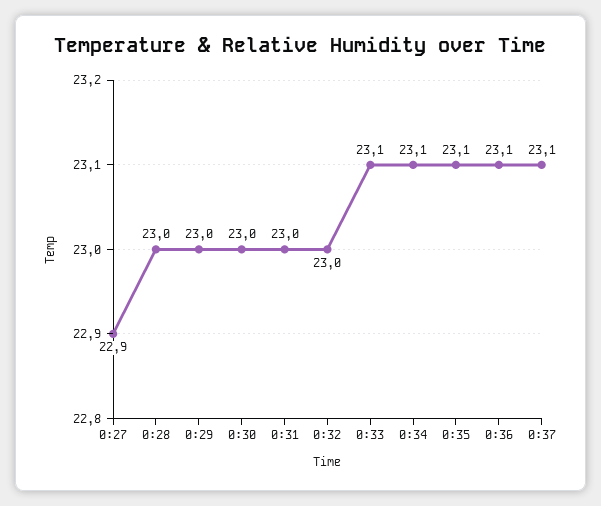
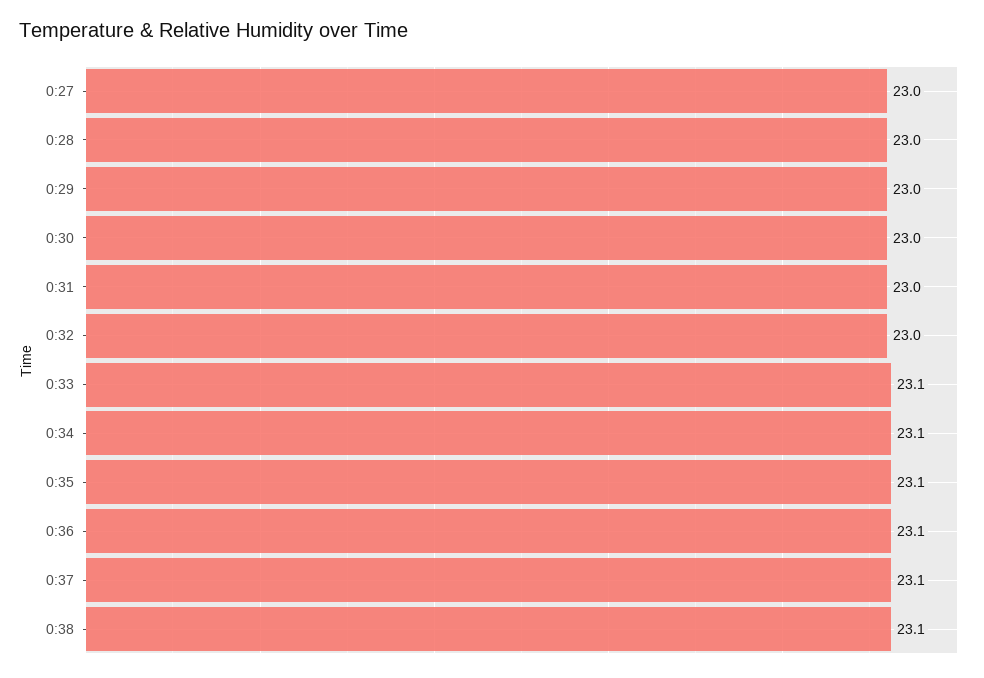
0:27: 22.9 -> 23
0:38: none -> 23.1

